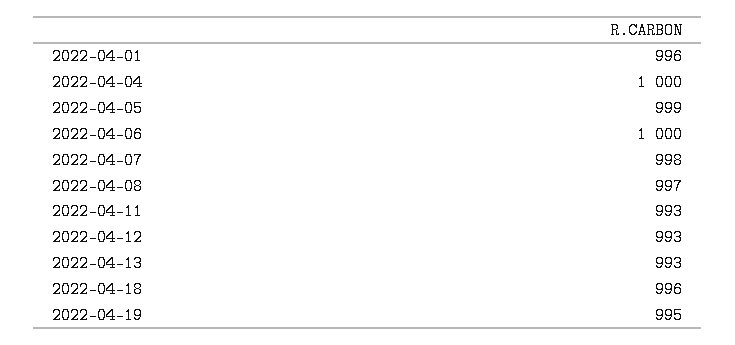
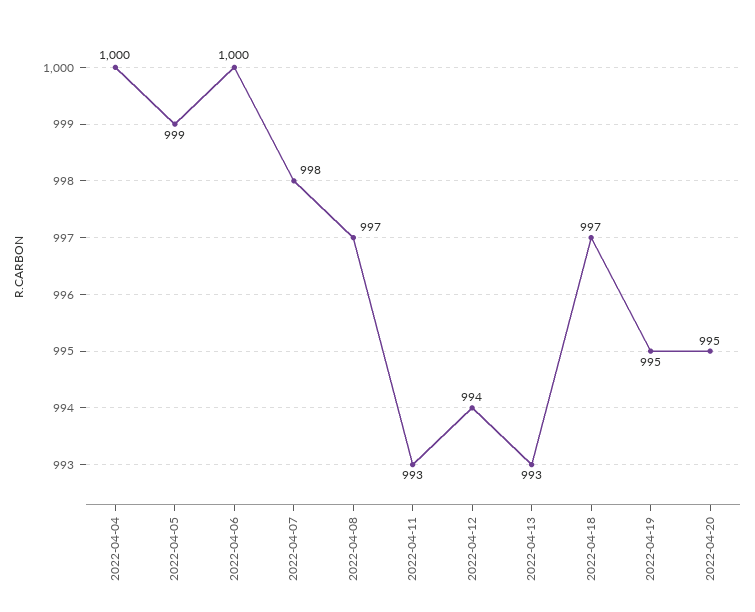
2022-04-01: 996 -> none
2022-04-12: 993 -> 994
2022-04-18: 996 -> 997
2022-04-20: none -> 995

